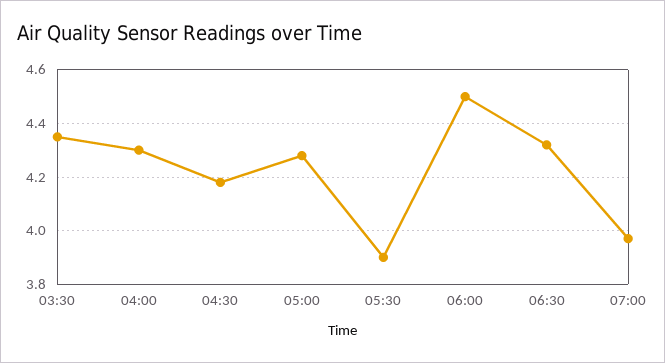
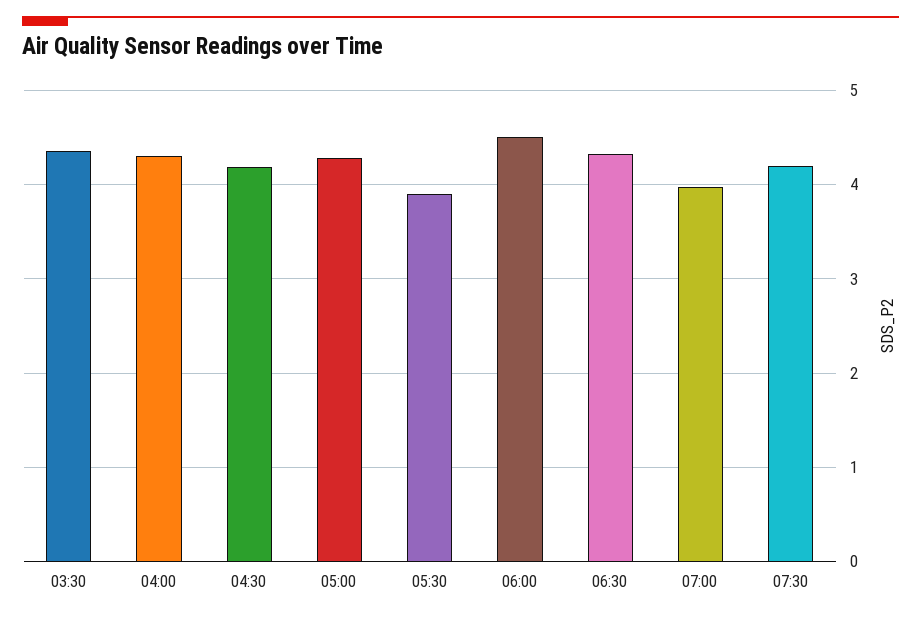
07:30: none -> 4.2

